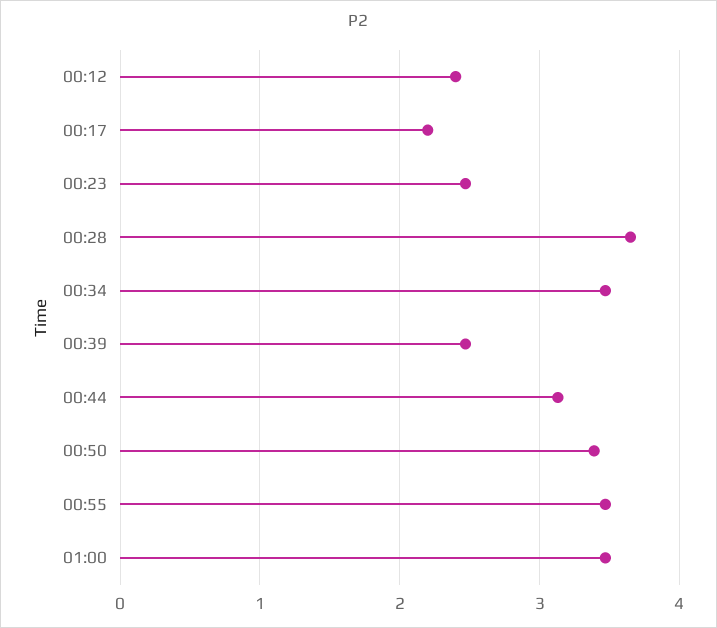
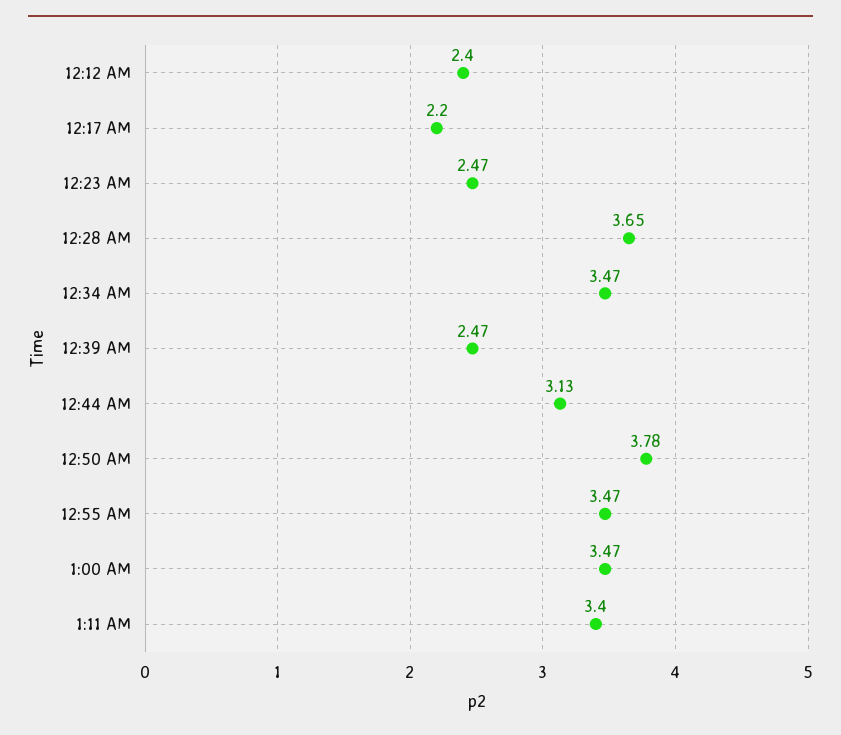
00:50: 3.4 -> 3.78
1:11 AM: none -> 3.4

